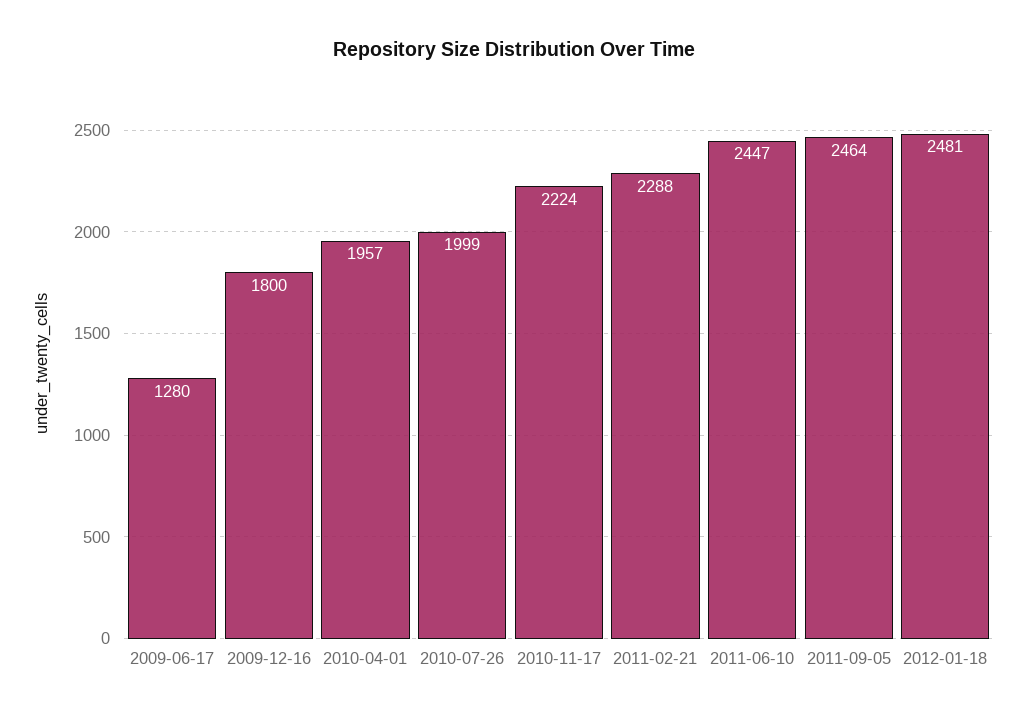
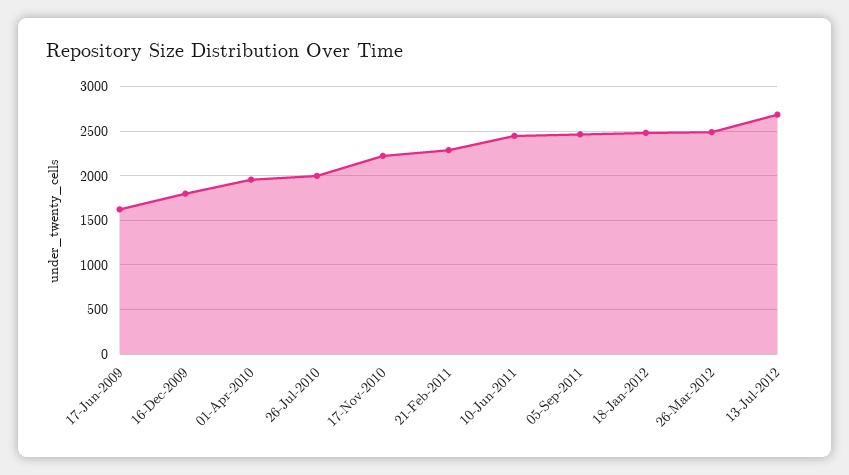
2009-06-17: 1280 -> 1600
26-Mar-2012: none -> 2500
13-Jul-2012: none -> 2700

